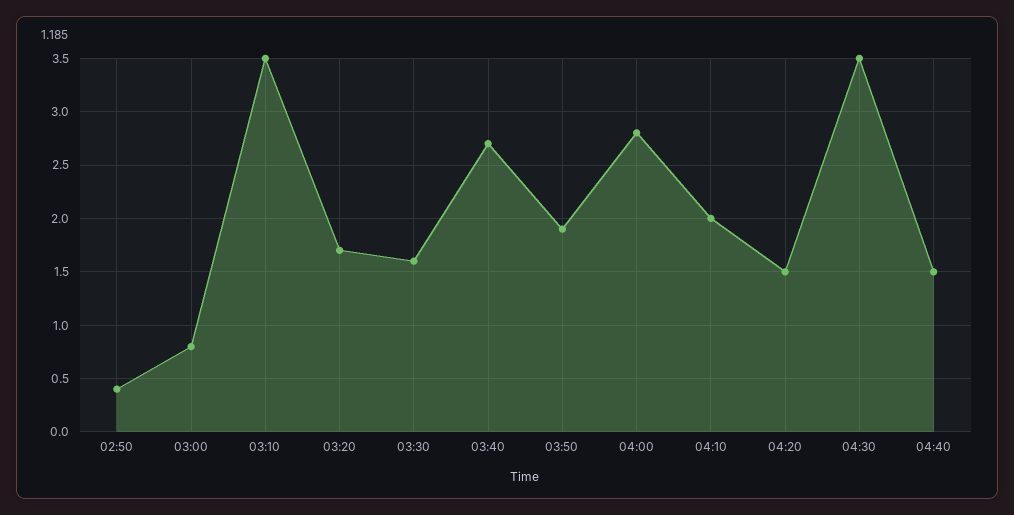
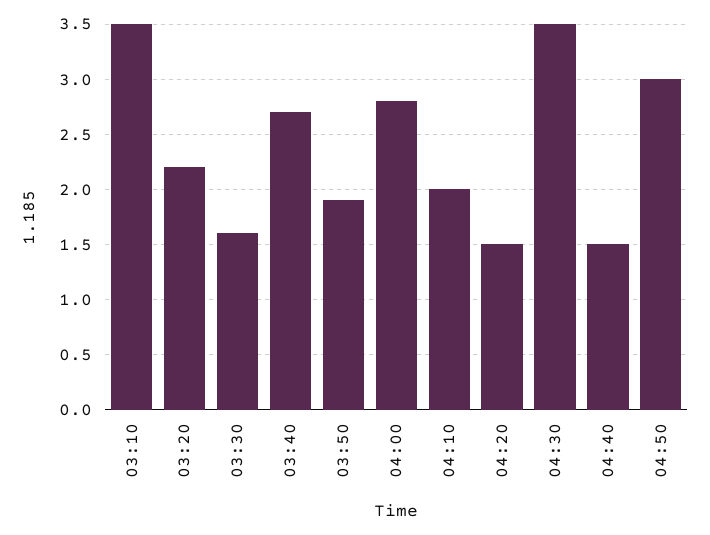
02:50: 0.4 -> none
03:00: 0.8 -> none
03:20: 1.7 -> 2.2
04:50: none -> 3

